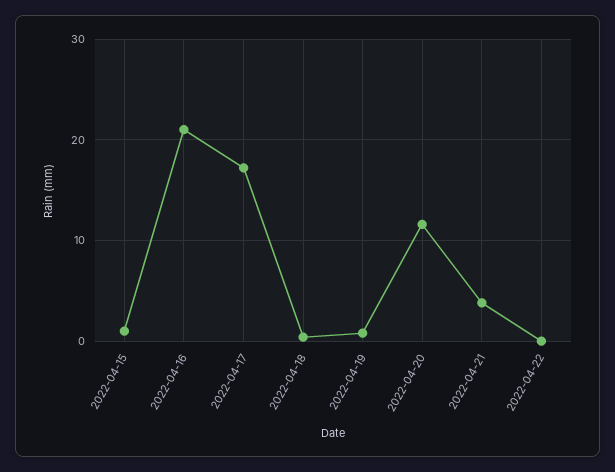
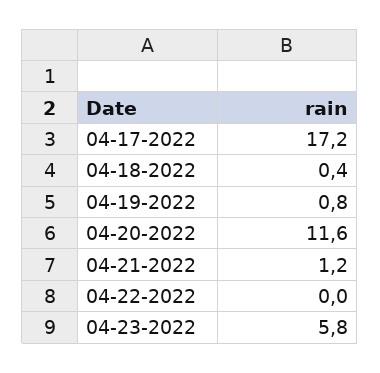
2022-04-15: 1 -> none
2022-04-16: 21 -> none
2022-04-21: 4 -> 1.2
04-23-2022: none -> 5.8

